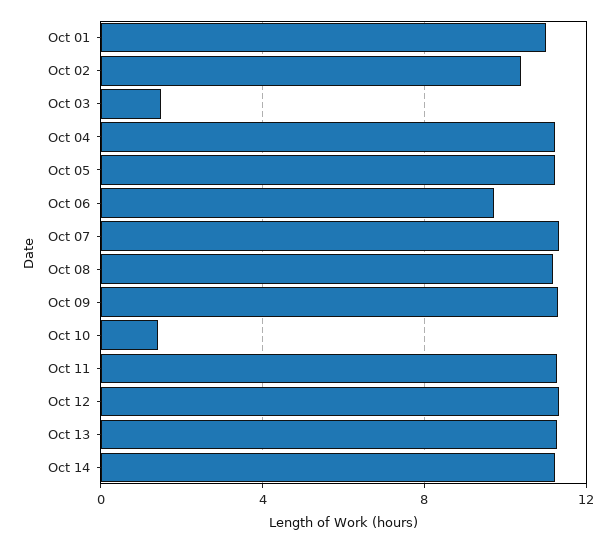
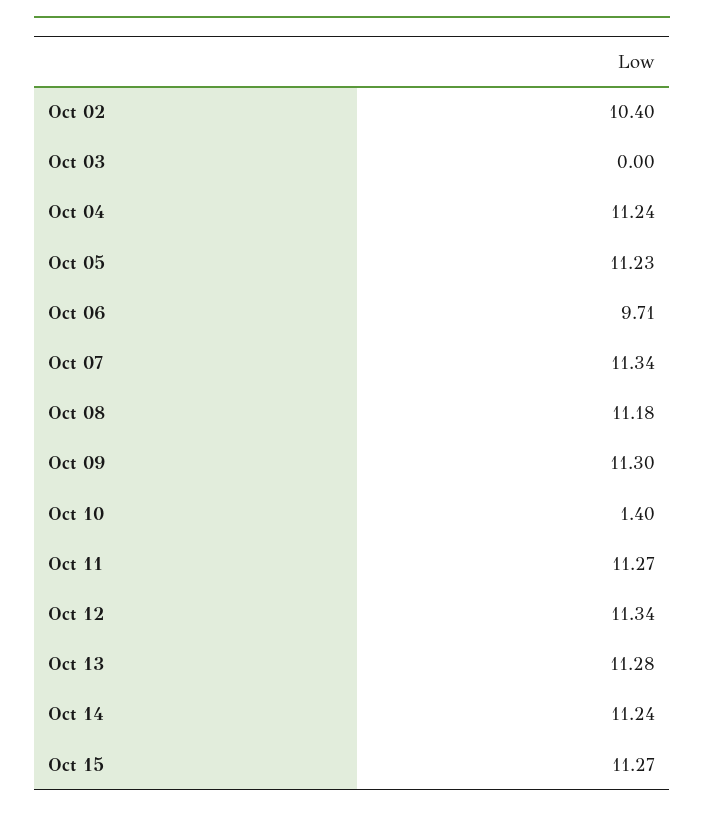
Oct 01: 11 -> none
Oct 03: 1.5 -> 0
Oct 15: none -> 11.27

